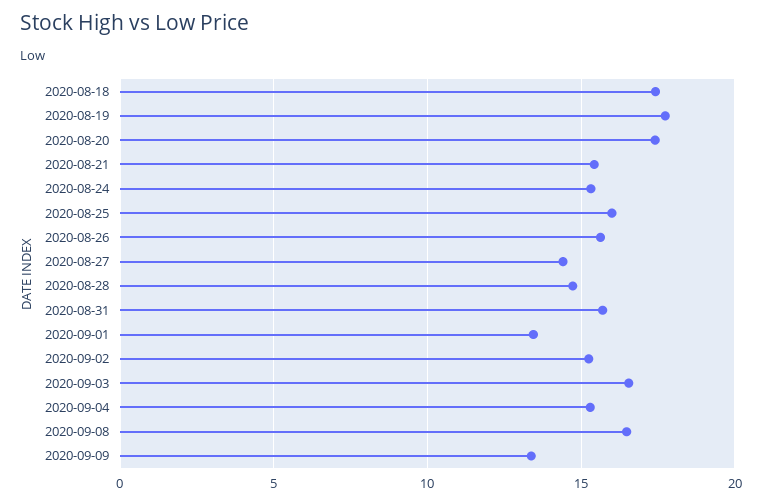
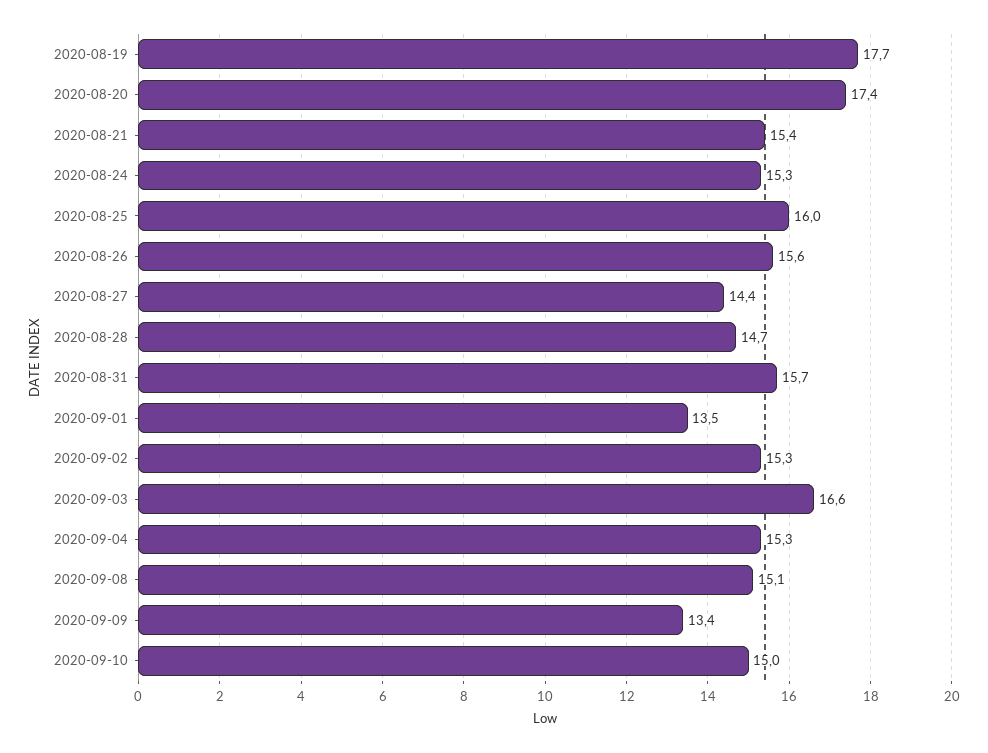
2020-08-18: 17.5 -> none
2020-09-08: 16.5 -> 15.1
2020-09-10: none -> 15

